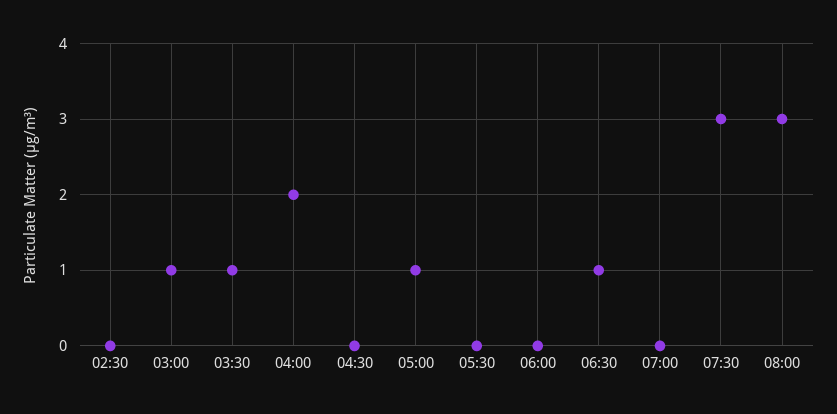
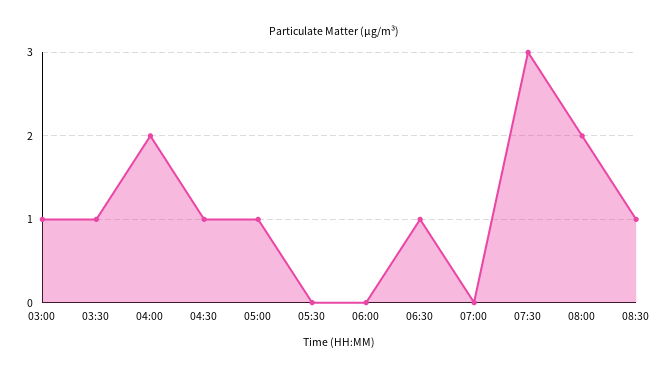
02:30: 0 -> none
04:30: 0 -> 1
08:00: 3 -> 2
08:30: none -> 1

